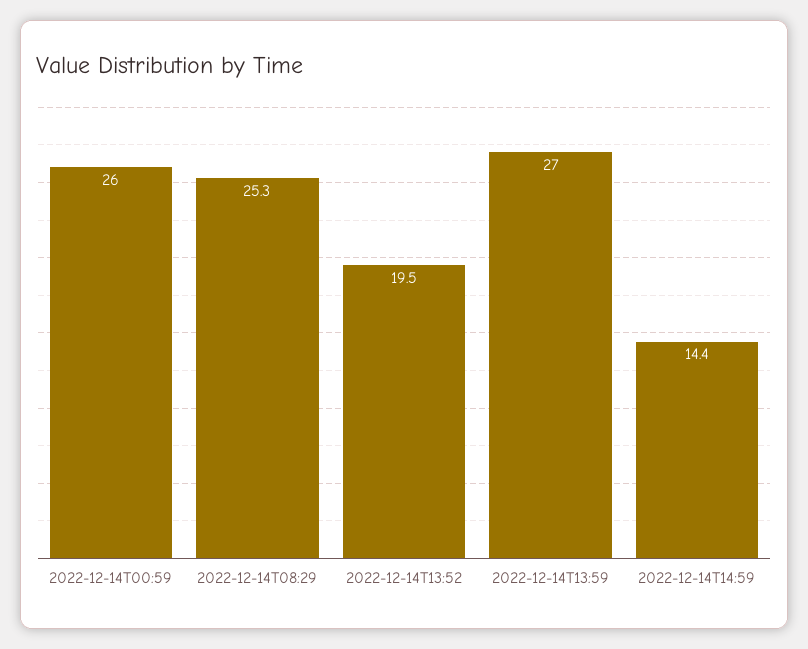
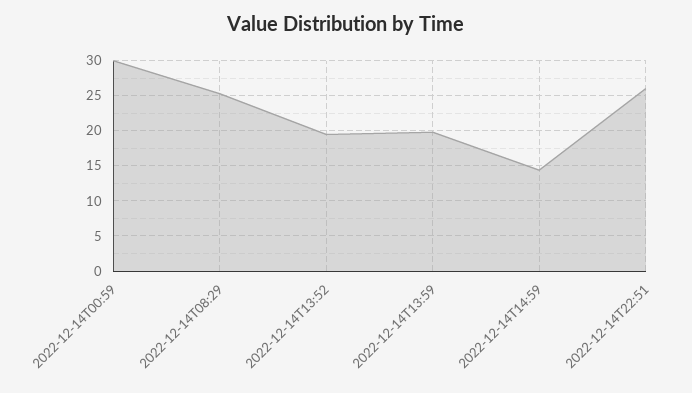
2022-12-14T00:59: 26 -> 30
2022-12-14T13:59: 27 -> 20
2022-12-14T22:51: none -> 26

